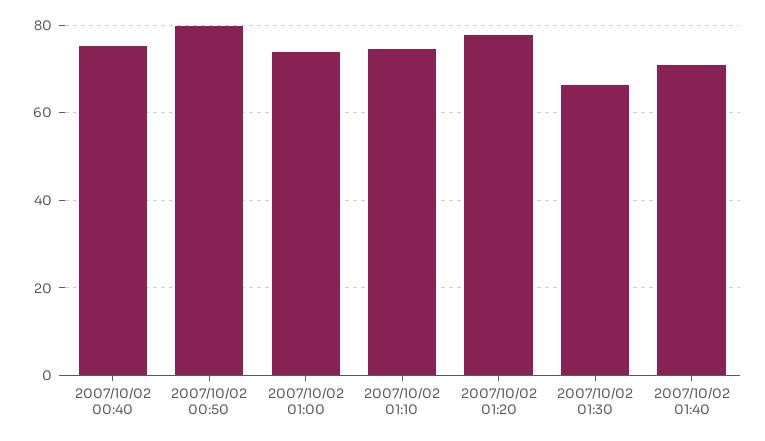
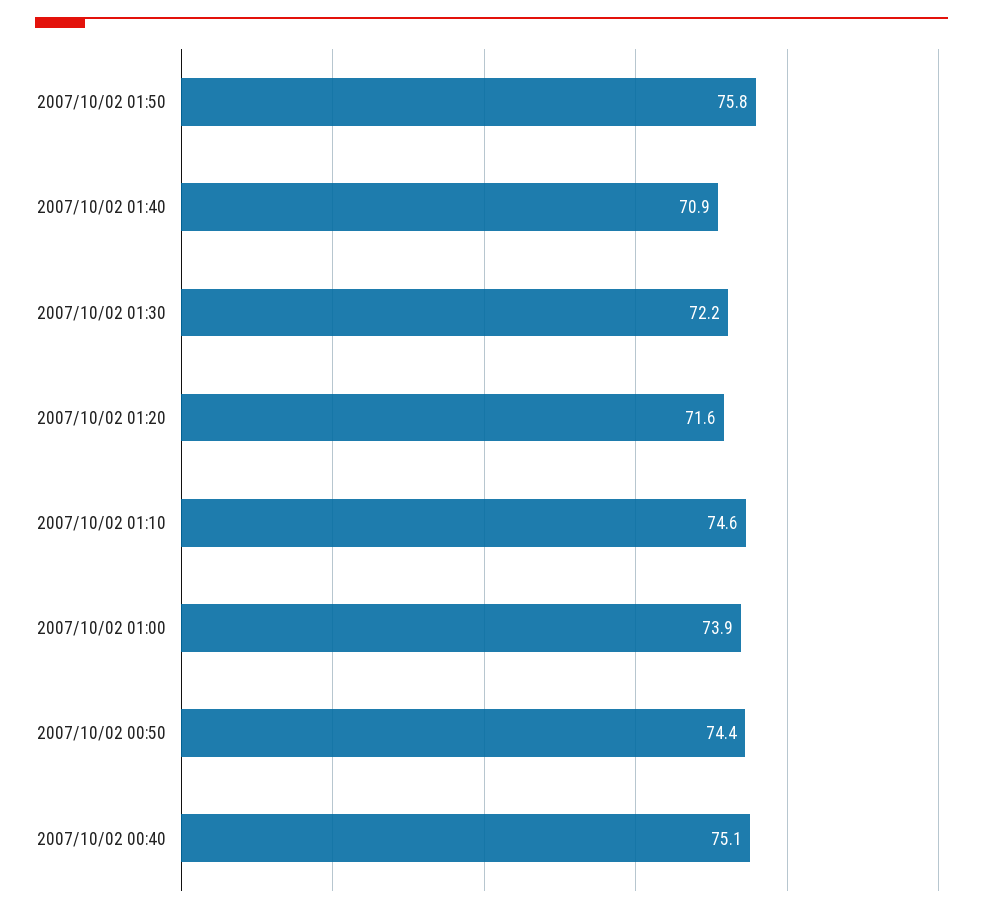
2007/10/02 00:50: 80 -> 74.4
2007/10/02 01:20: 78 -> 71.6
2007/10/02 01:30: 66 -> 72.2
2007/10/02 01:50: none -> 75.8

